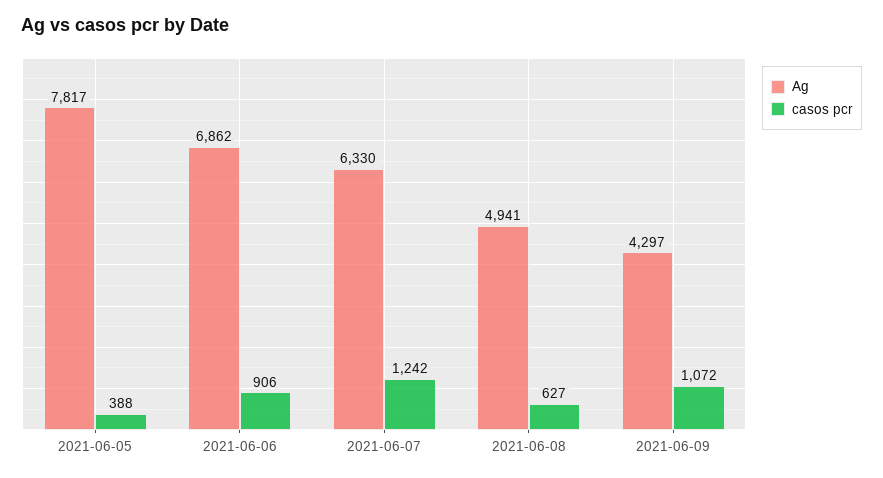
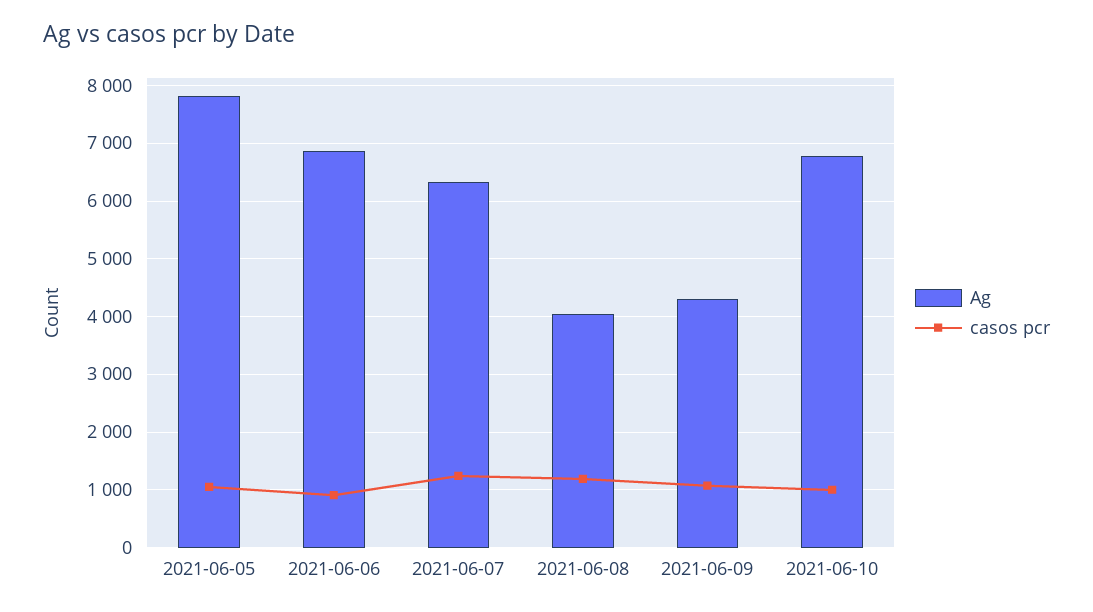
casos pcr, 2021-06-05: 388 -> 1000
Ag, 2021-06-08: 4941 -> 4000
casos pcr, 2021-06-08: 627 -> 1200
Ag, 2021-06-10: none -> 6800
casos pcr, 2021-06-10: none -> 1000

